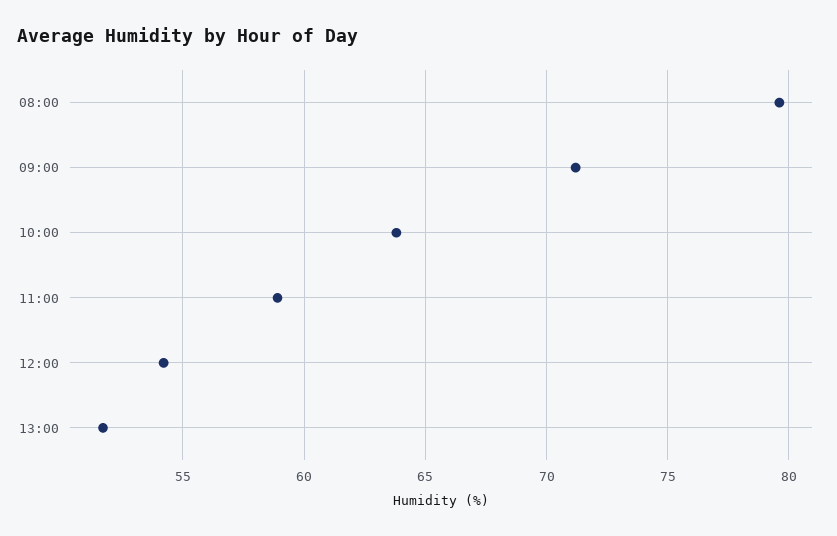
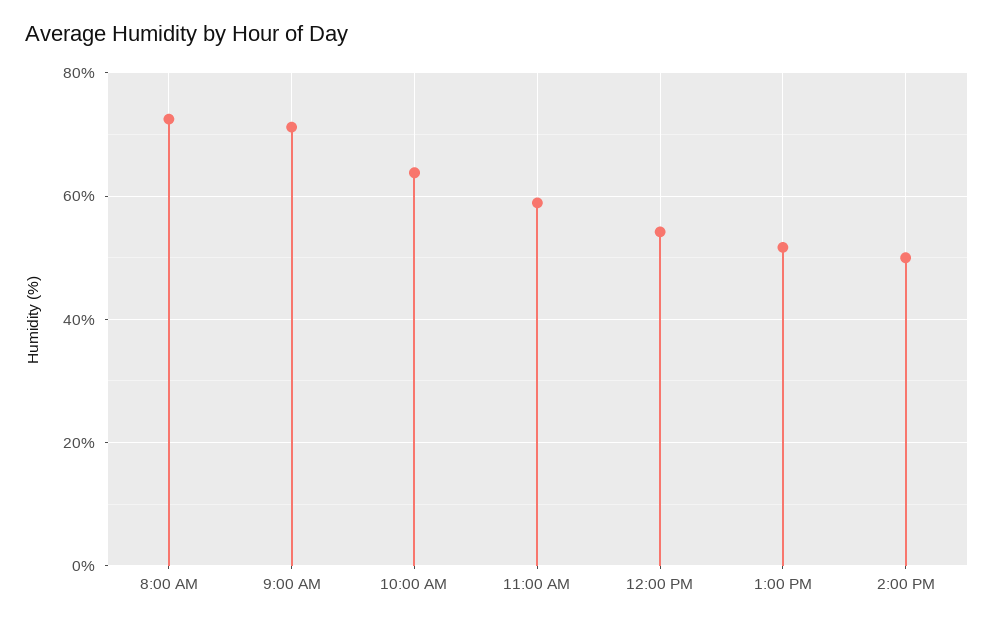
08:00: 79.5 -> 72
2:00 PM: none -> 50

